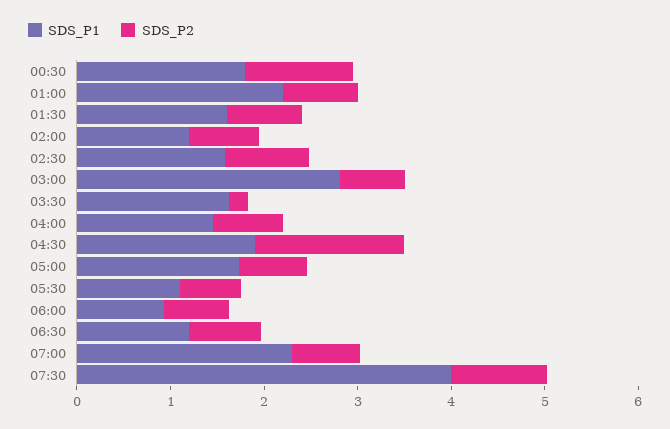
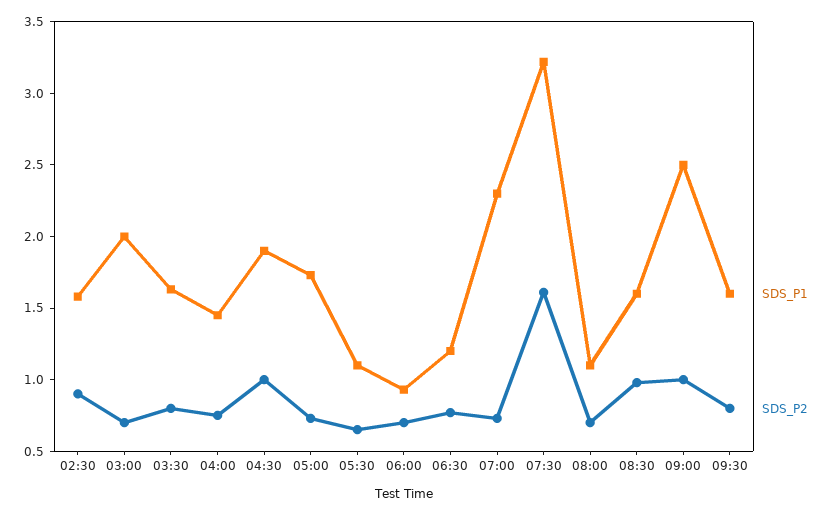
SDS_P1, 00:30: 1.8 -> none
SDS_P2, 00:30: 1.2 -> none
SDS_P1, 01:00: 2.2 -> none
SDS_P2, 01:00: 0.8 -> none
SDS_P1, 01:30: 1.6 -> none
SDS_P2, 01:30: 0.8 -> none
SDS_P1, 02:00: 1.2 -> none
SDS_P2, 02:00: 0.8 -> none
SDS_P1, 03:00: 2.8 -> 2
SDS_P2, 03:30: 0.2 -> 0.8
SDS_P2, 04:30: 1.6 -> 1
SDS_P1, 07:30: 4 -> 3.2
SDS_P2, 07:30: 1 -> 1.6
SDS_P1, 08:00: none -> 1.1
SDS_P2, 08:00: none -> 0.7
SDS_P1, 08:30: none -> 1.6
SDS_P2, 08:30: none -> 1
SDS_P1, 09:00: none -> 2.5
SDS_P2, 09:00: none -> 1
SDS_P1, 09:30: none -> 1.6
SDS_P2, 09:30: none -> 0.8

